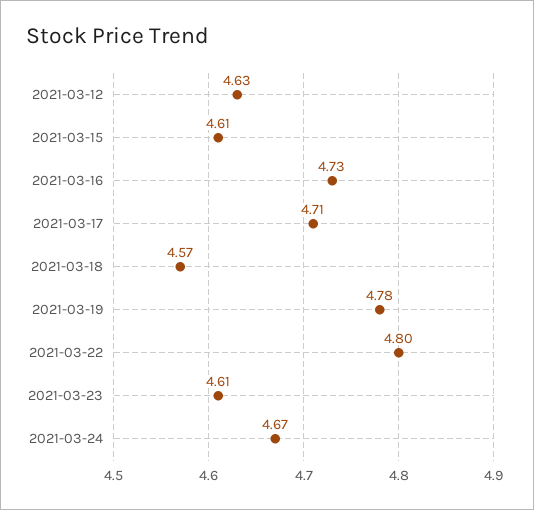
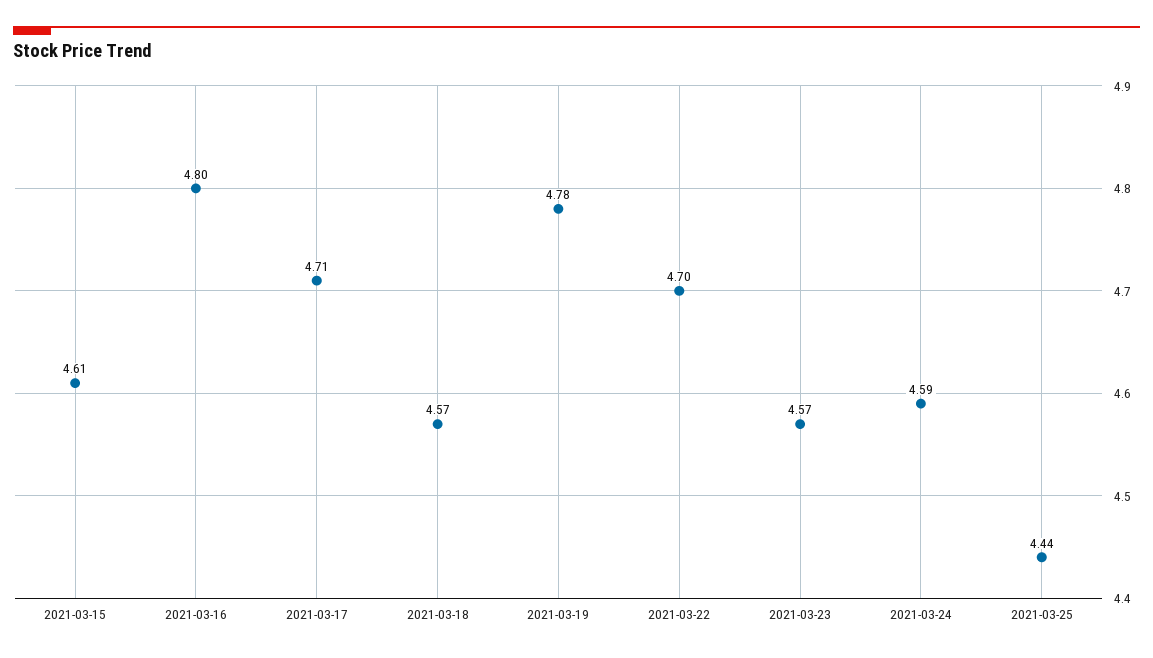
2021-03-12: 4.63 -> none
2021-03-16: 4.73 -> 4.8
2021-03-22: 4.8 -> 4.7
2021-03-23: 4.61 -> 4.57
2021-03-24: 4.67 -> 4.59
2021-03-25: none -> 4.44

